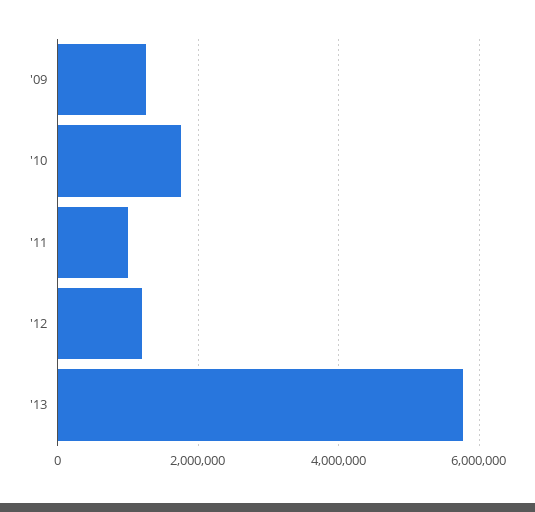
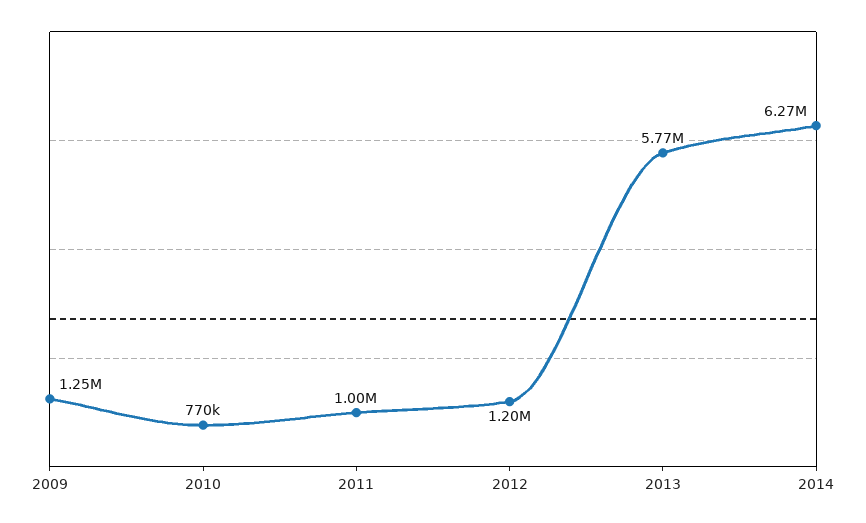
'10: 1800000 -> 770000
2014: none -> 6270000

